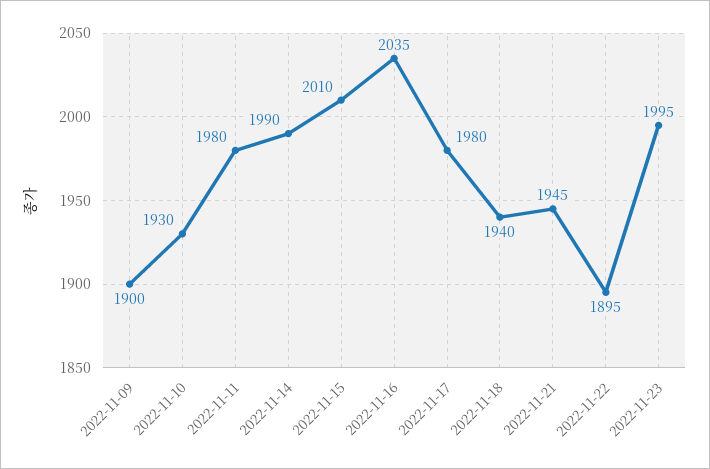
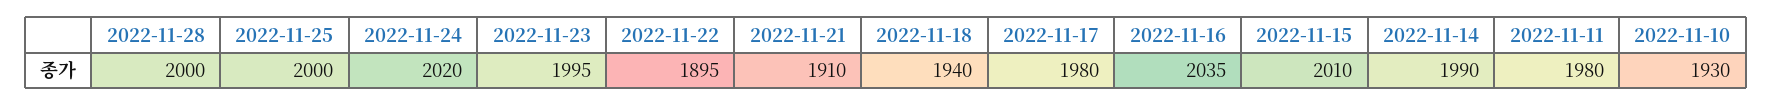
2022-11-09: 1900 -> none
2022-11-21: 1945 -> 1910
2022-11-28: none -> 2000
2022-11-25: none -> 2000
2022-11-24: none -> 2020

